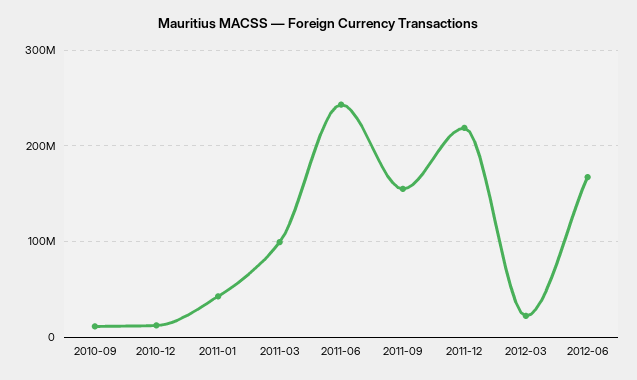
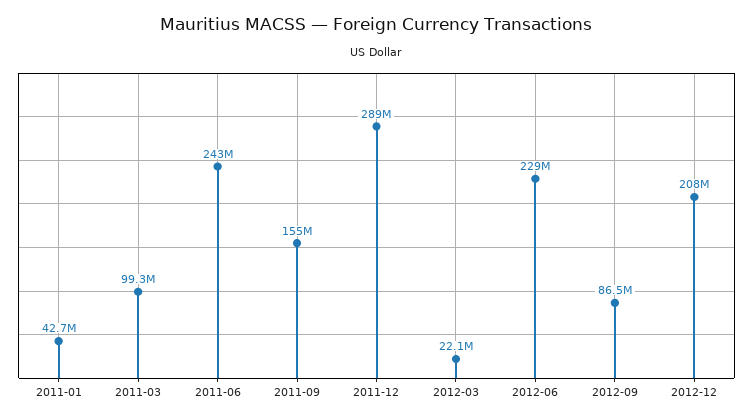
2010-09: 10000000 -> none
2010-12: 10000000 -> none
2011-12: 220000000 -> 289000000
2012-06: 170000000 -> 229000000
2012-09: none -> 86500000
2012-12: none -> 208000000

